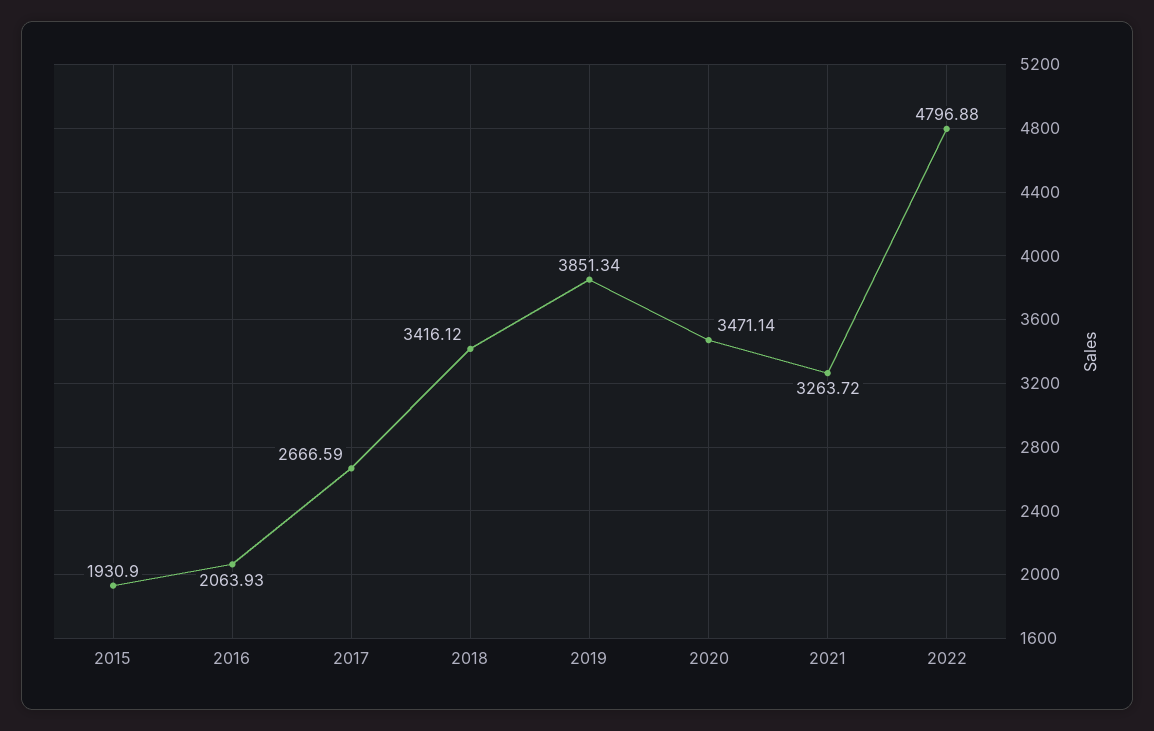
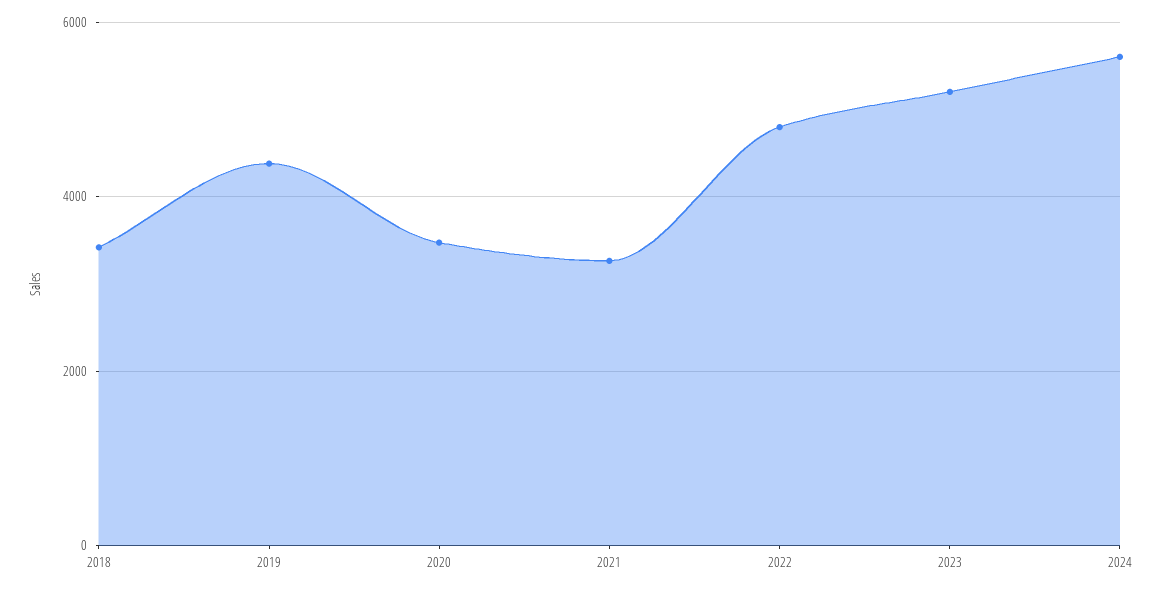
2015: 1930.9 -> none
2016: 2063.93 -> none
2017: 2666.59 -> none
2019: 3851.34 -> 4400
2023: none -> 5200
2024: none -> 5600

